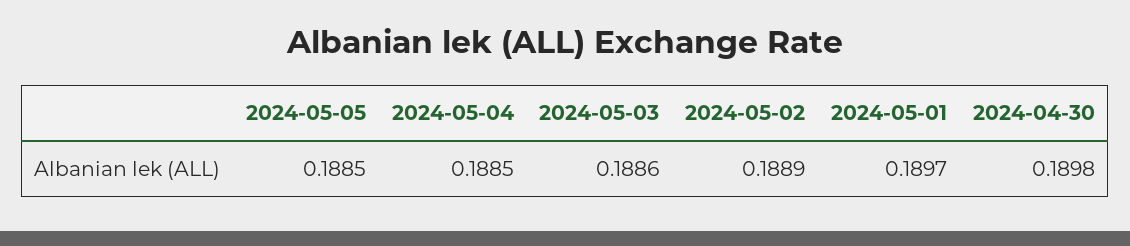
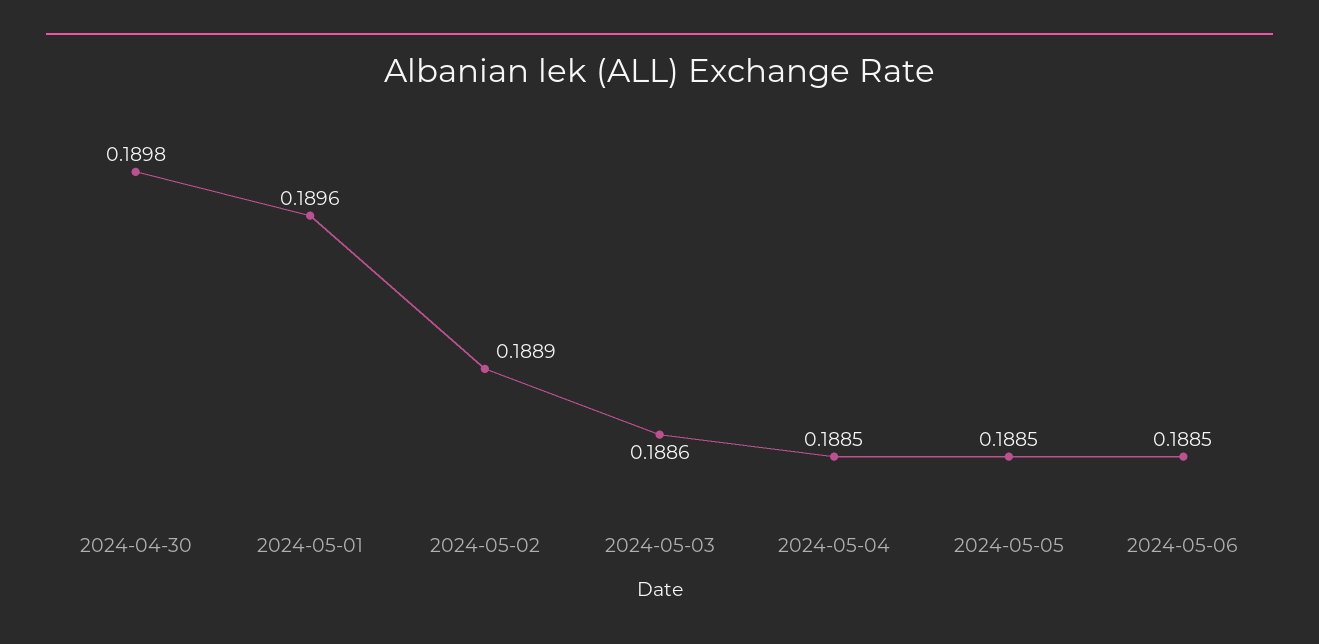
2024-05-01: 0.1897 -> 0.1896
2024-05-06: none -> 0.1885

